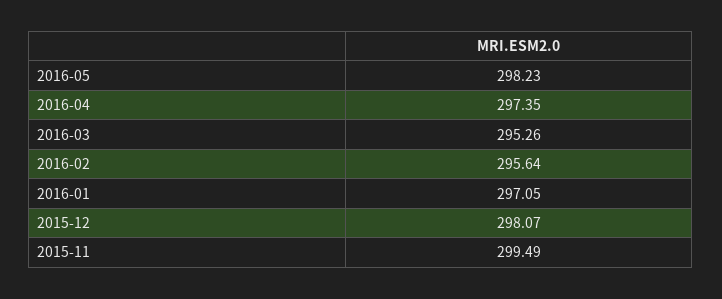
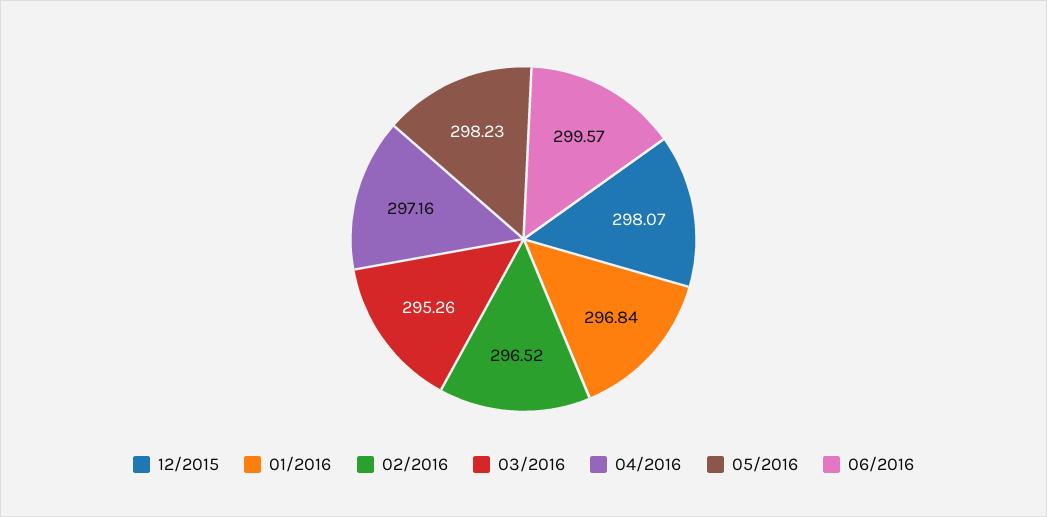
2016-04: 297.35 -> 297.16
2016-02: 295.64 -> 296.52
2016-01: 297.05 -> 296.84
2015-11: 299.49 -> none
06/2016: none -> 299.57

